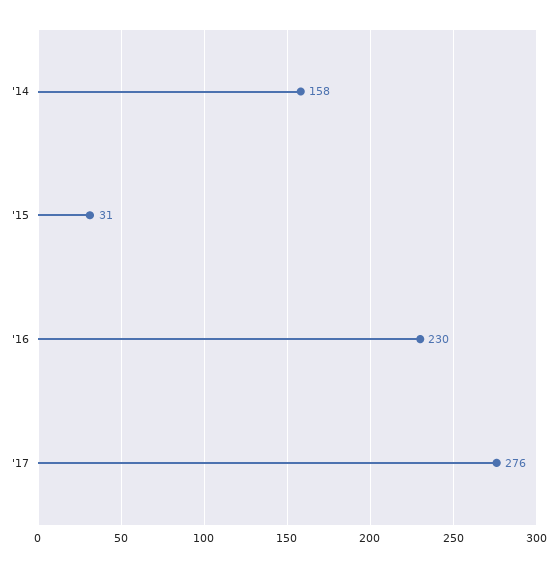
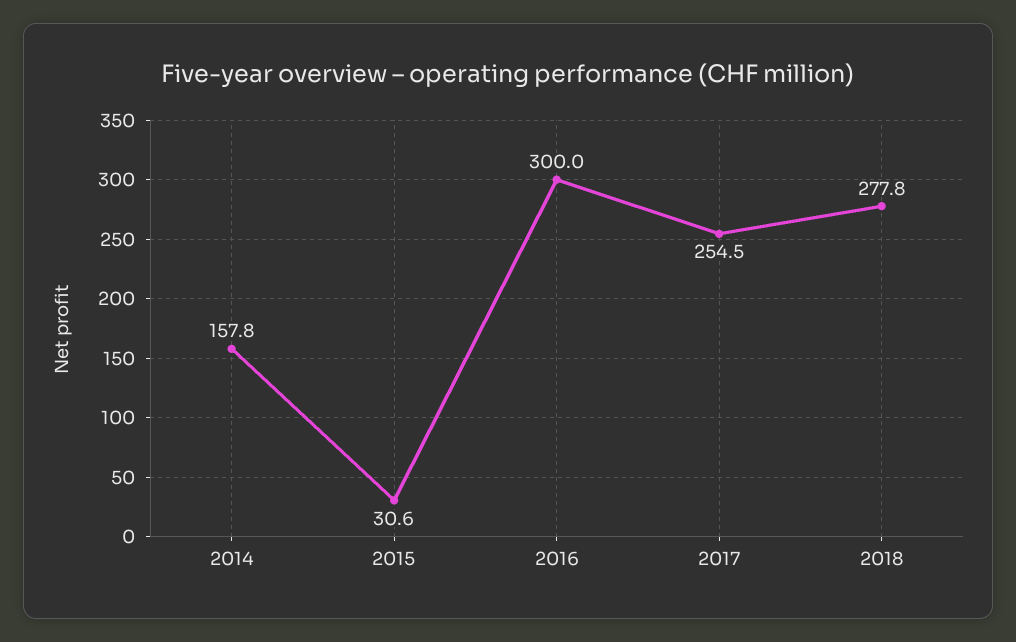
'16: 230 -> 300
'17: 276 -> 254.5
2018: none -> 277.8

